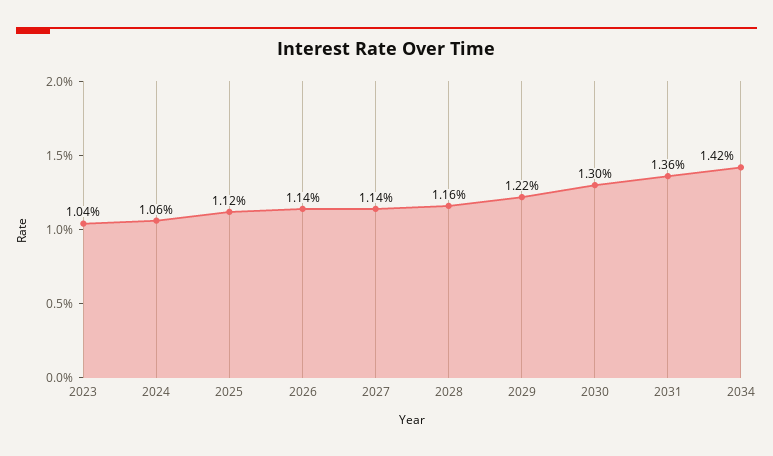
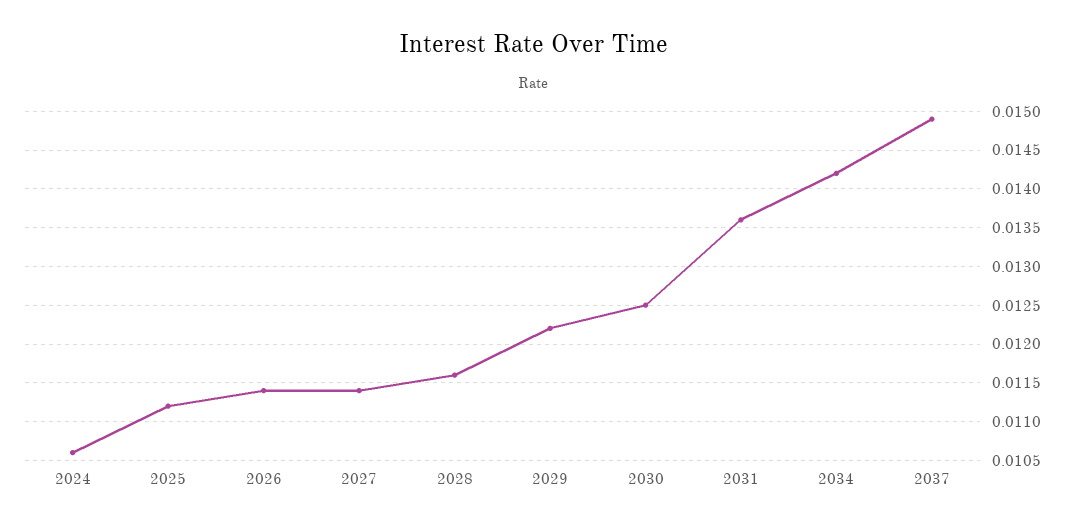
2023: 0.0104 -> none
2030: 0.013 -> 0.0125
2037: none -> 0.0149

